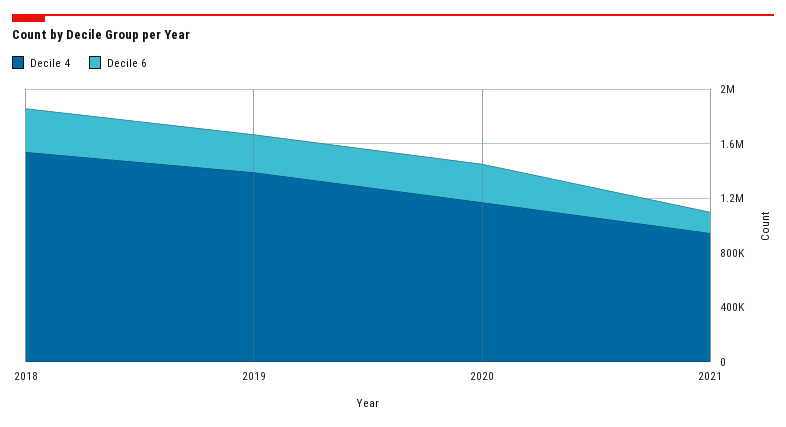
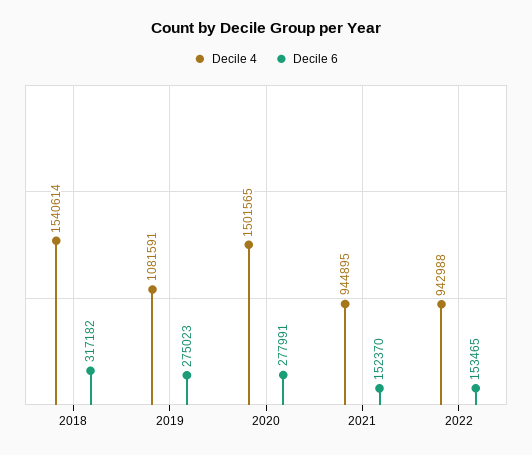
Decile 4, 2019: 1400000 -> 1081591
Decile 4, 2020: 1200000 -> 1501565
Decile 4, 2022: none -> 942988
Decile 6, 2022: none -> 153465

